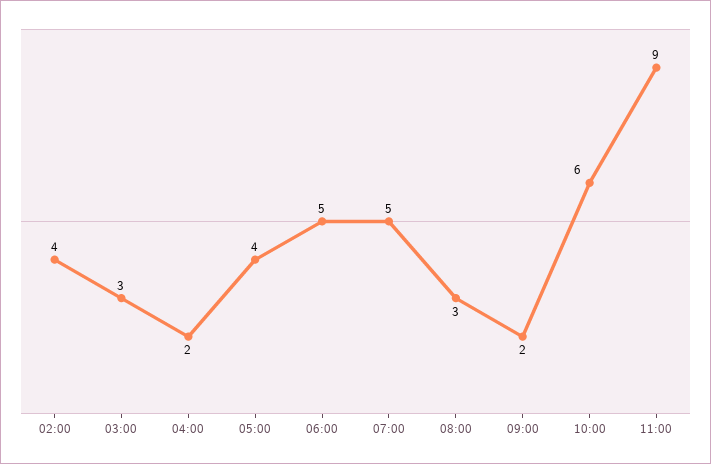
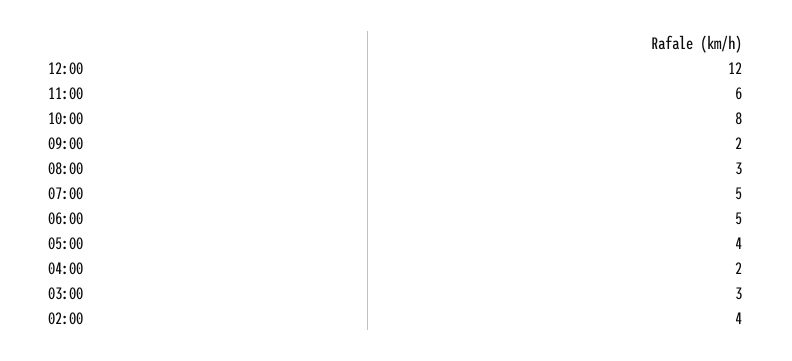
10:00: 6 -> 8
11:00: 9 -> 6
12:00: none -> 12

